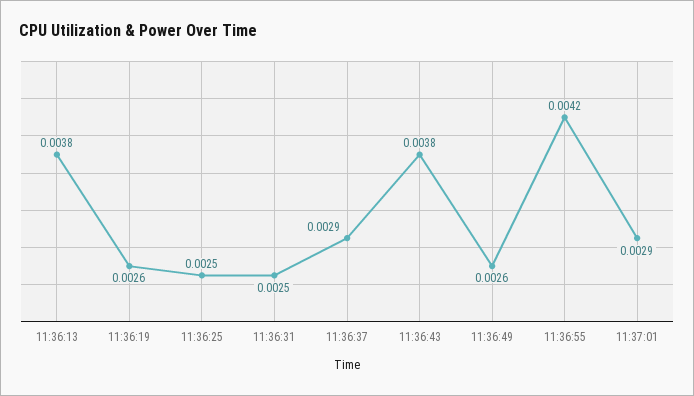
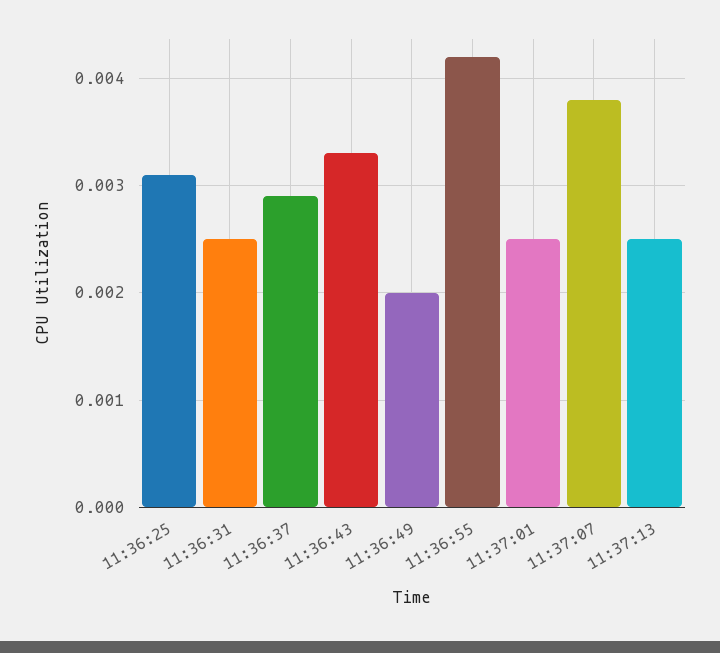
11:36:13: 0.0038 -> none
11:36:19: 0.0026 -> none
11:36:25: 0.0025 -> 0.0031
11:36:43: 0.0038 -> 0.0033
11:36:49: 0.0026 -> 0.002
11:37:01: 0.0029 -> 0.0025
11:37:07: none -> 0.0038
11:37:13: none -> 0.0025

